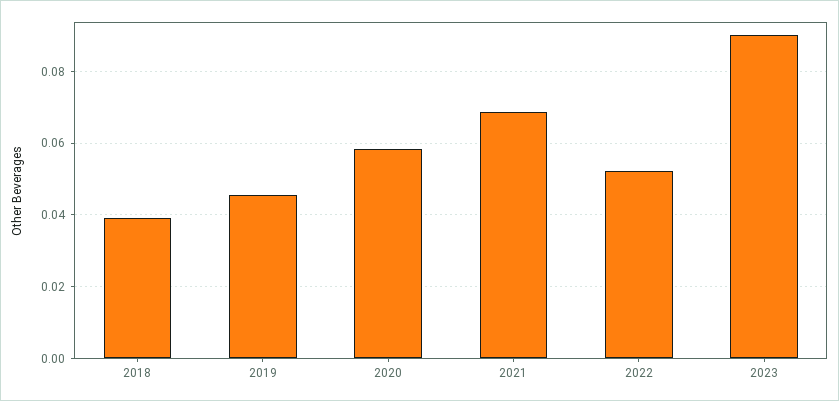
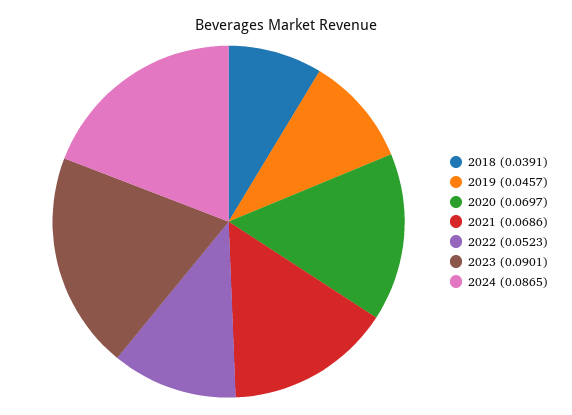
2020: 0.058 -> 0.0697
2024: none -> 0.0865

